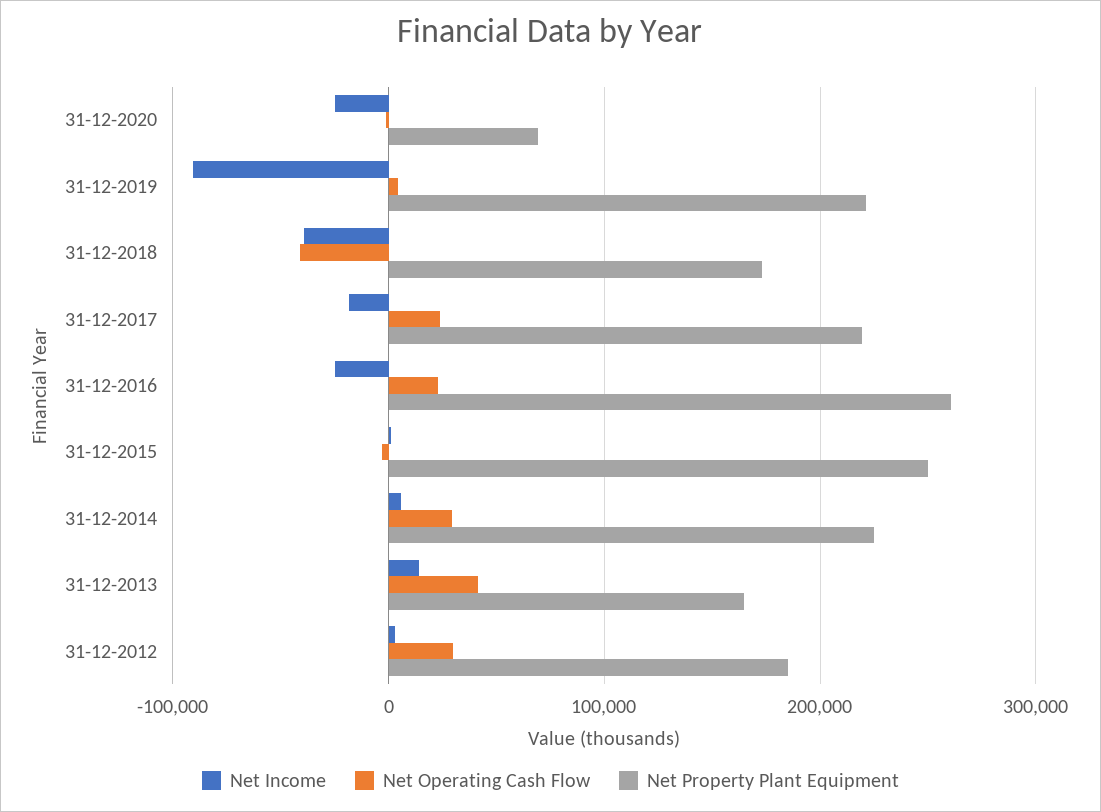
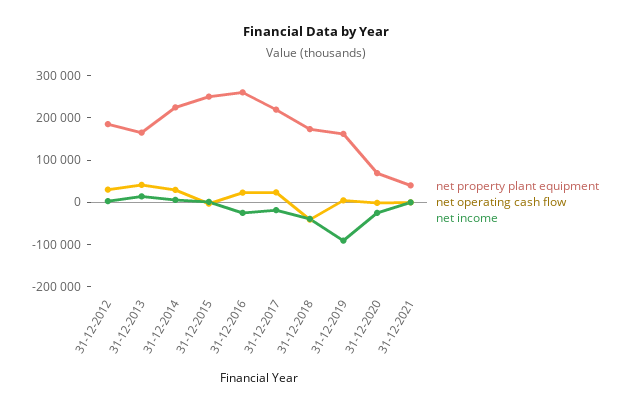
Net Property Plant Equipment, 31-12-2019: 220000 -> 160000
Net Property Plant Equipment, 31-12-2021: none -> 40000
Net Operating Cash Flow, 31-12-2021: none -> 0
Net Income, 31-12-2021: none -> 0

